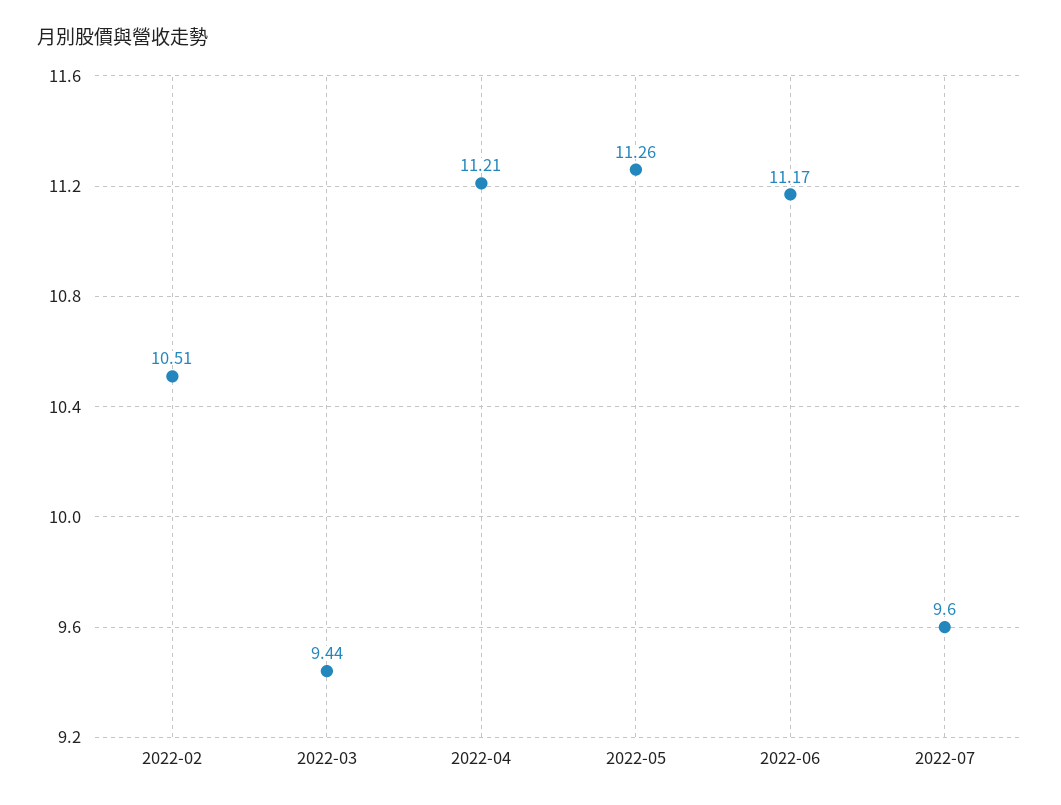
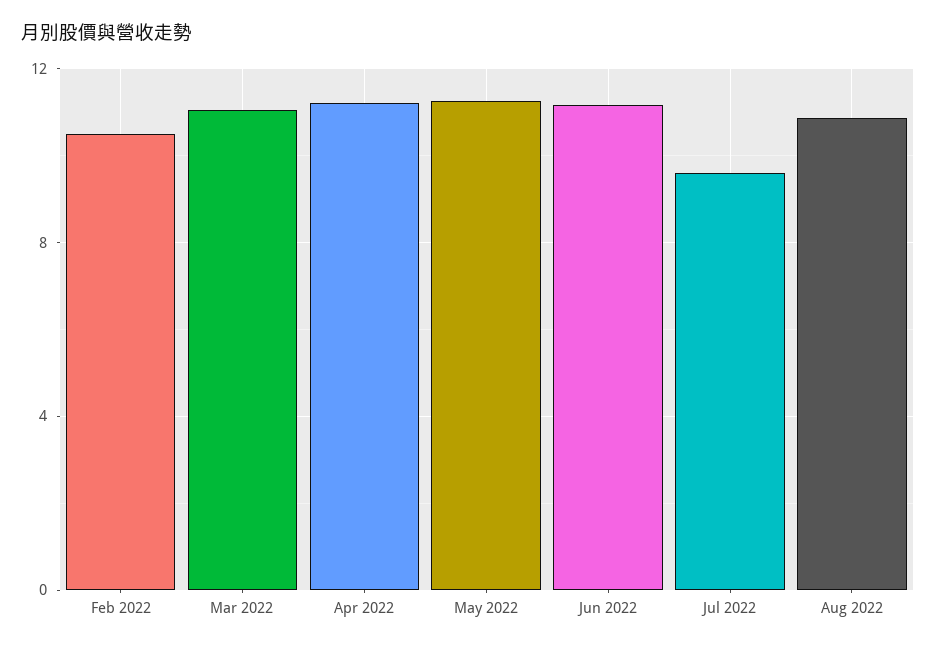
2022-03: 9.44 -> 11
Aug 2022: none -> 11

